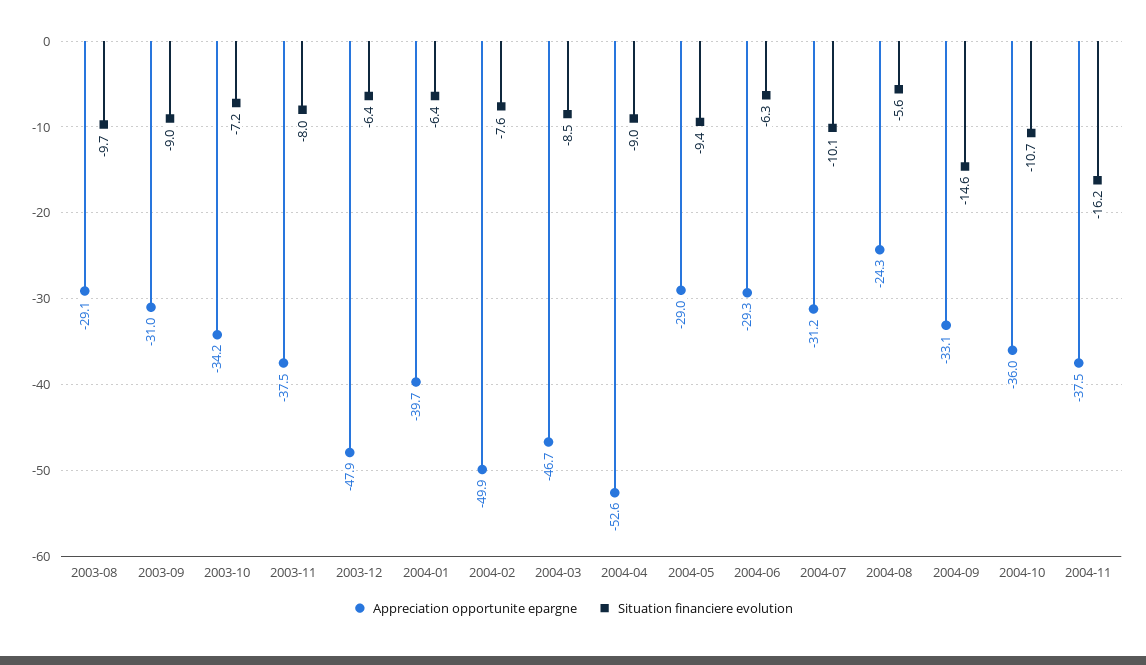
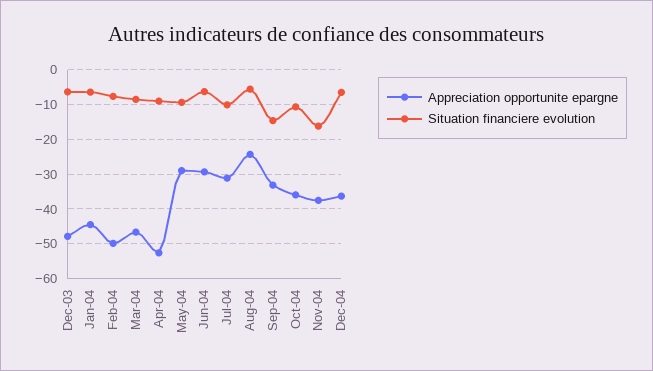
Appreciation opportunite epargne, 2003-08: -29.1 -> none
Situation financiere evolution, 2003-08: -9.7 -> none
Appreciation opportunite epargne, 2003-09: -31 -> none
Situation financiere evolution, 2003-09: -9 -> none
Appreciation opportunite epargne, 2003-10: -34.2 -> none
Situation financiere evolution, 2003-10: -7.2 -> none
Appreciation opportunite epargne, 2003-11: -37.5 -> none
Situation financiere evolution, 2003-11: -8 -> none
Appreciation opportunite epargne, 2004-01: -39.7 -> -44
Appreciation opportunite epargne, Dec-04: none -> -36
Situation financiere evolution, Dec-04: none -> -6

